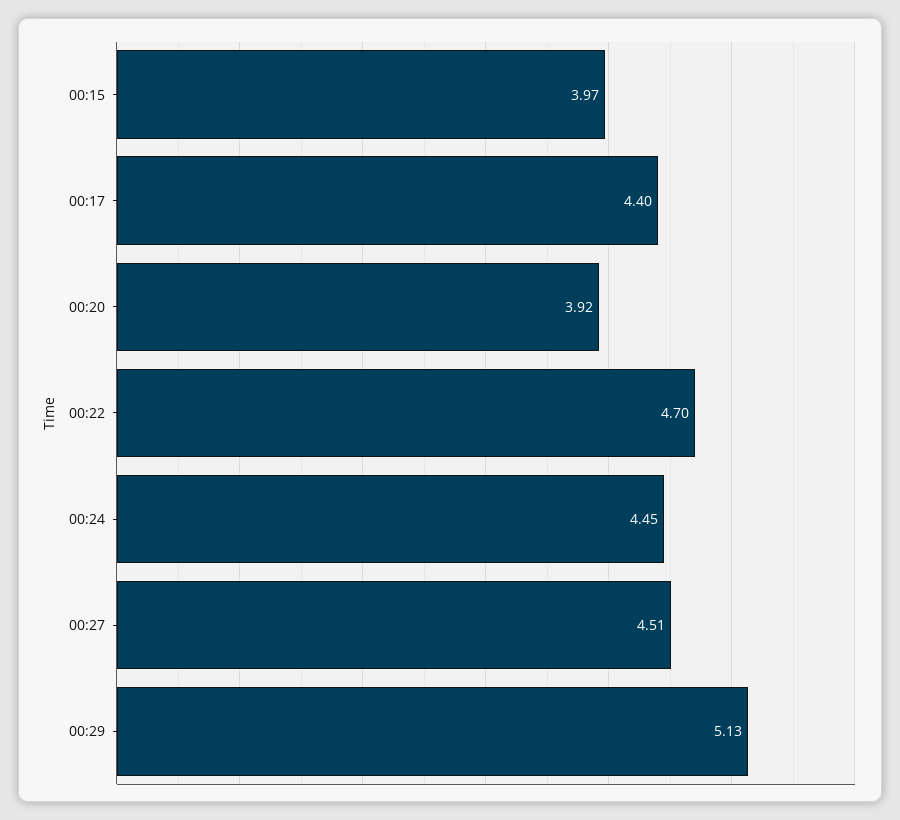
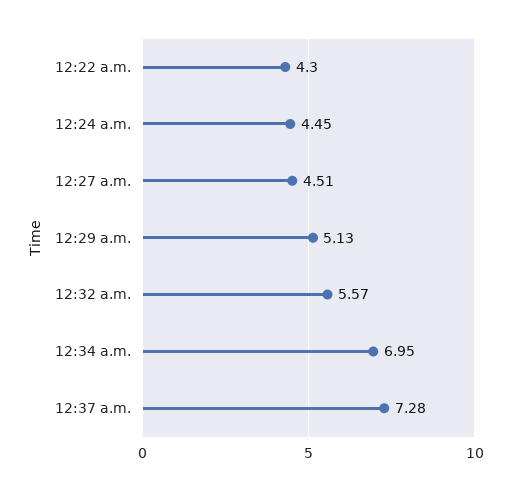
00:15: 3.97 -> none
00:17: 4.4 -> none
00:20: 3.92 -> none
00:22: 4.7 -> 4.3
12:32 a.m.: none -> 5.57
12:34 a.m.: none -> 6.95
12:37 a.m.: none -> 7.28

